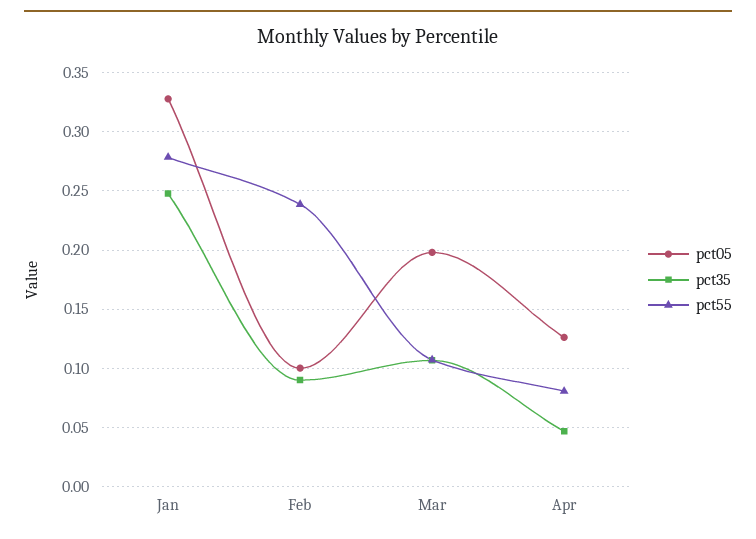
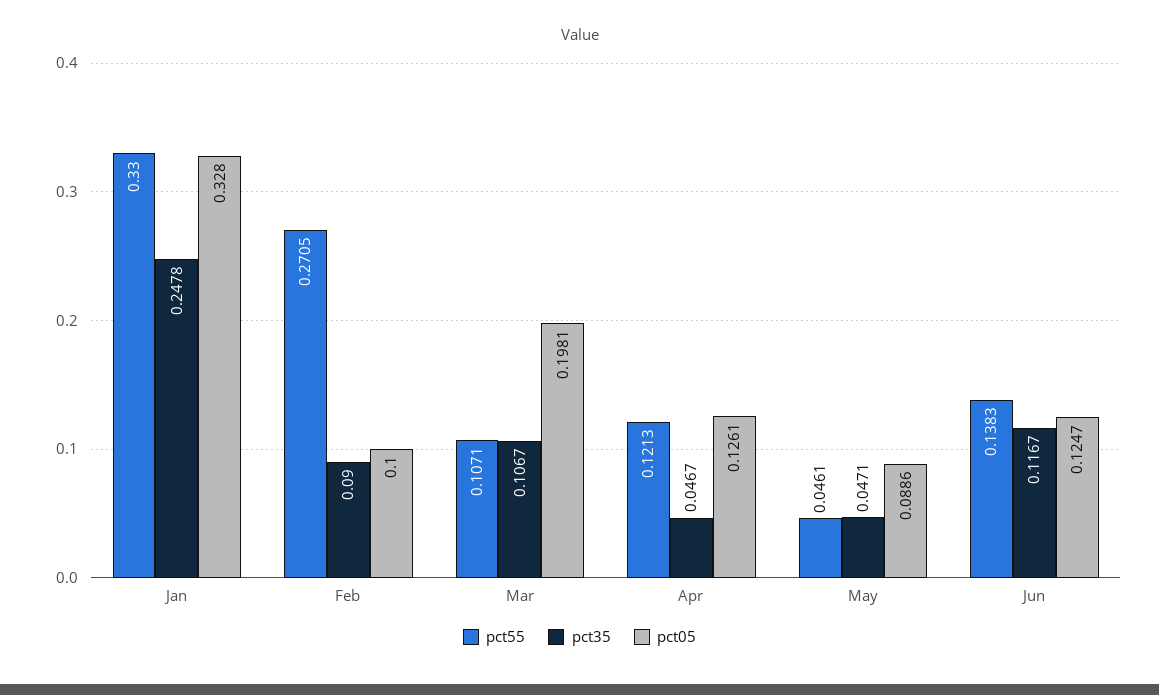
pct55, Jan: 0.28 -> 0.33
pct55, Feb: 0.24 -> 0.2705
pct55, Apr: 0.08 -> 0.1213
pct55, May: none -> 0.0461
pct35, May: none -> 0.0471
pct05, May: none -> 0.0886
pct55, Jun: none -> 0.1383
pct35, Jun: none -> 0.1167
pct05, Jun: none -> 0.1247

